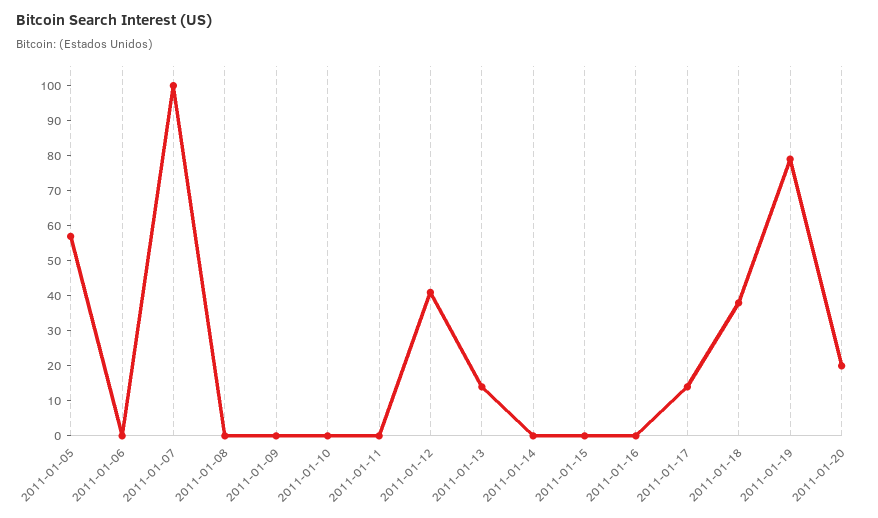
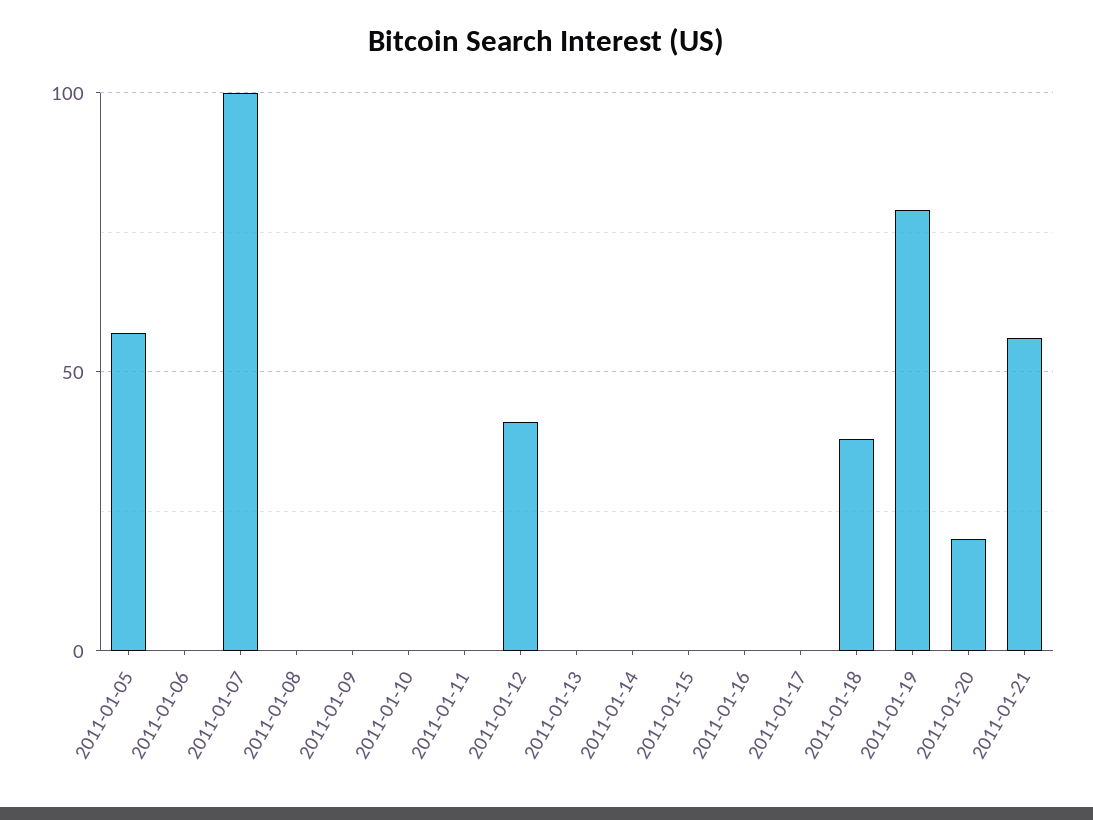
2011-01-13: 15 -> 0
2011-01-17: 15 -> 0
2011-01-21: none -> 55

